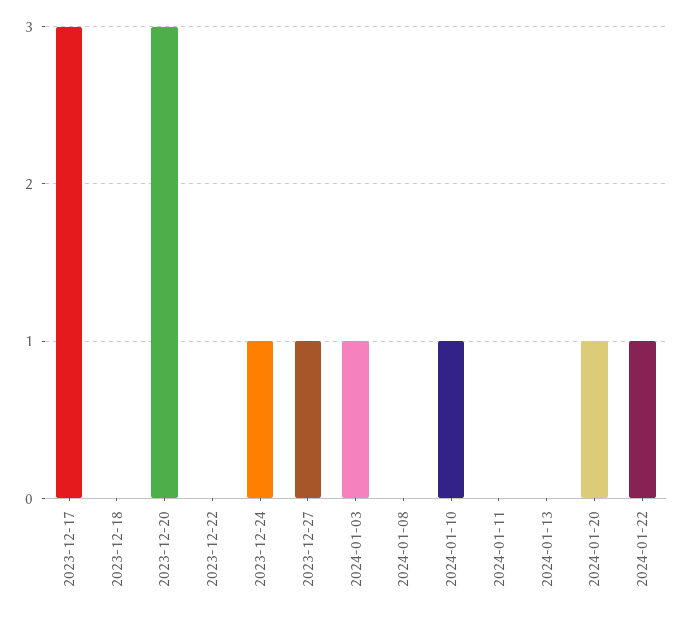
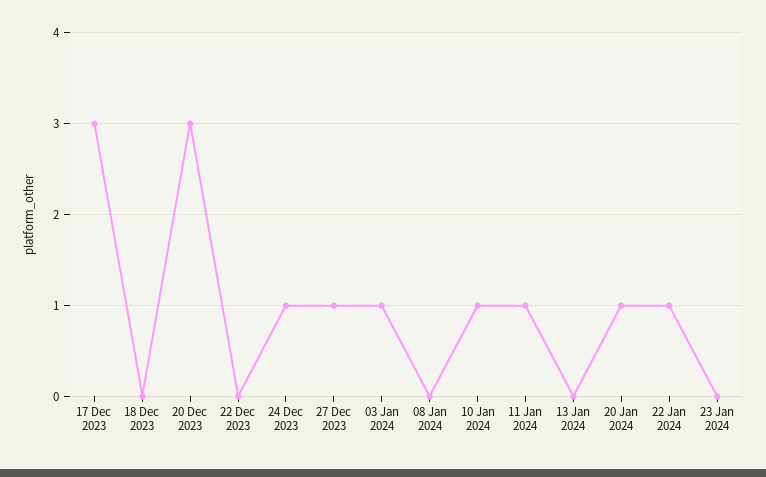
2024-01-11: 0 -> 1
23 Jan 2024: none -> 0

